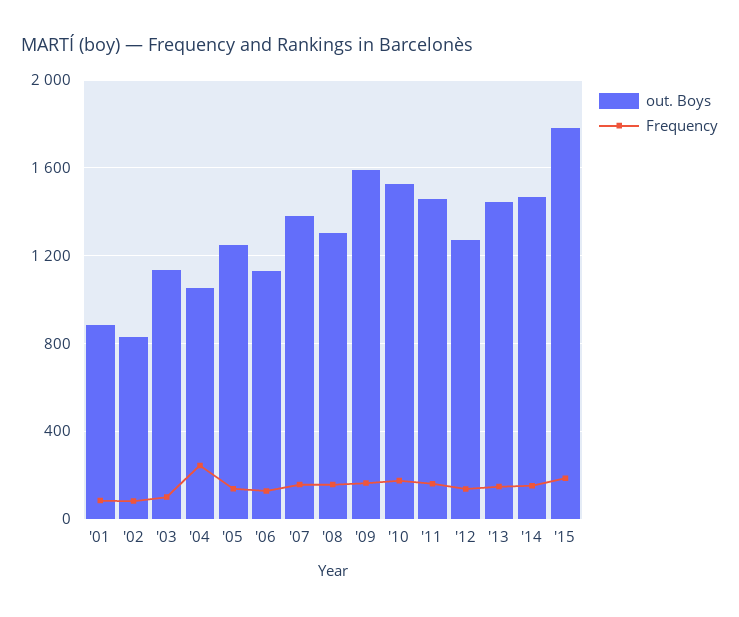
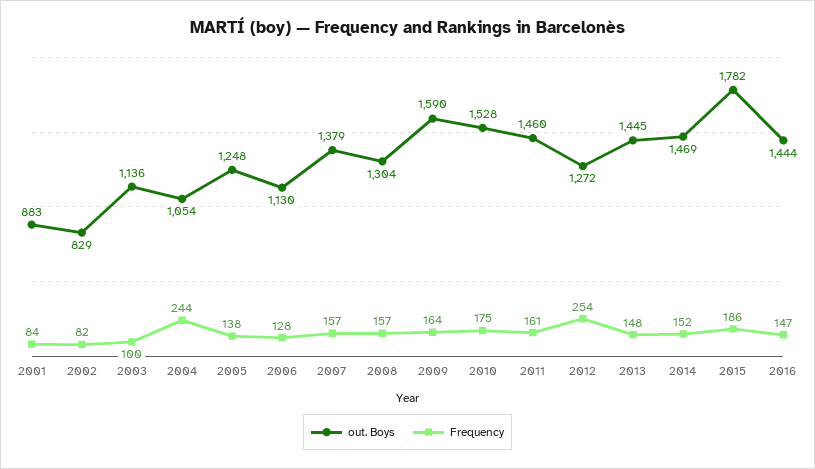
Frequency, '12: 150 -> 254
out. Boys, 2016: none -> 1444
Frequency, 2016: none -> 147

